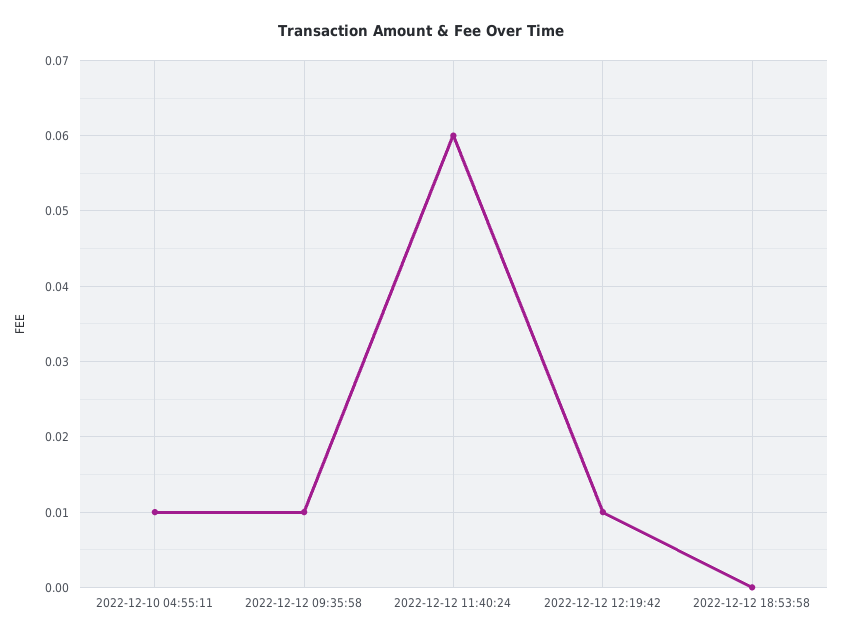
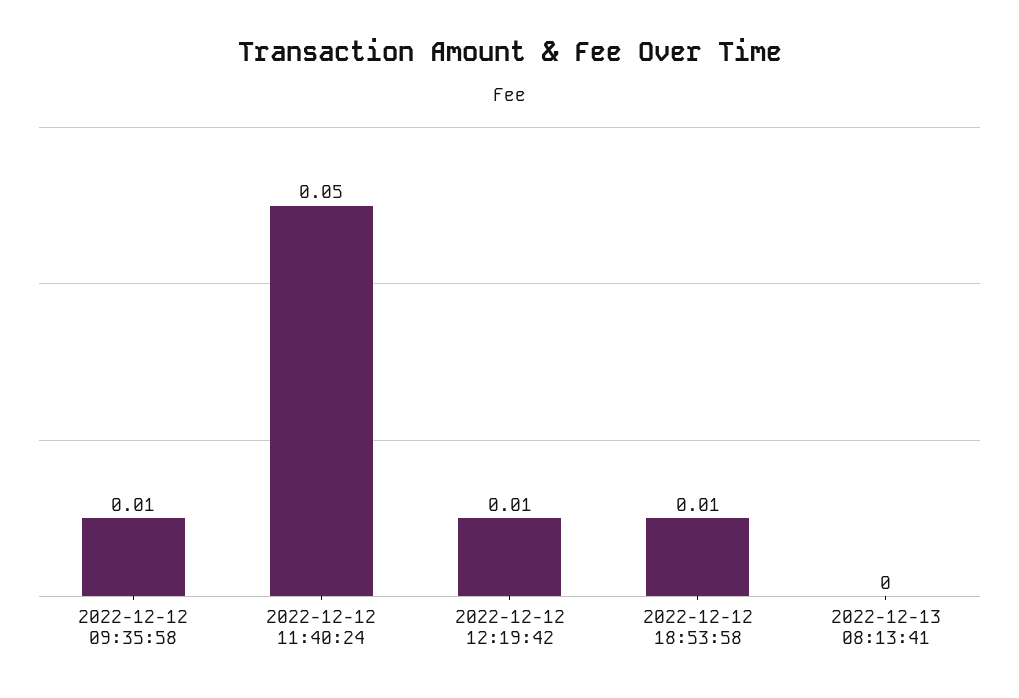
2022-12-10 04:55:11: 0.01 -> none
2022-12-12 11:40:24: 0.06 -> 0.05
2022-12-12 18:53:58: 0 -> 0.01
2022-12-13 08:13:41: none -> 0

